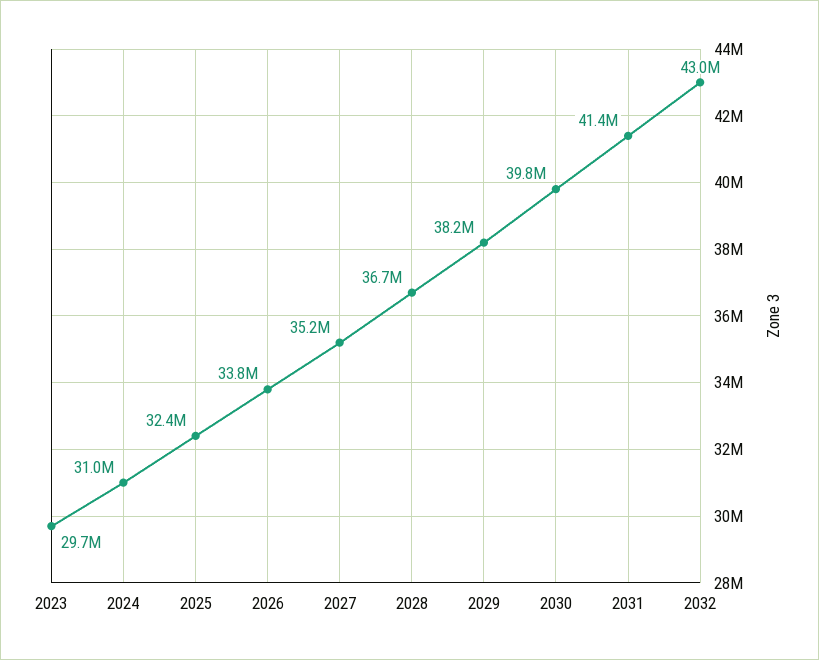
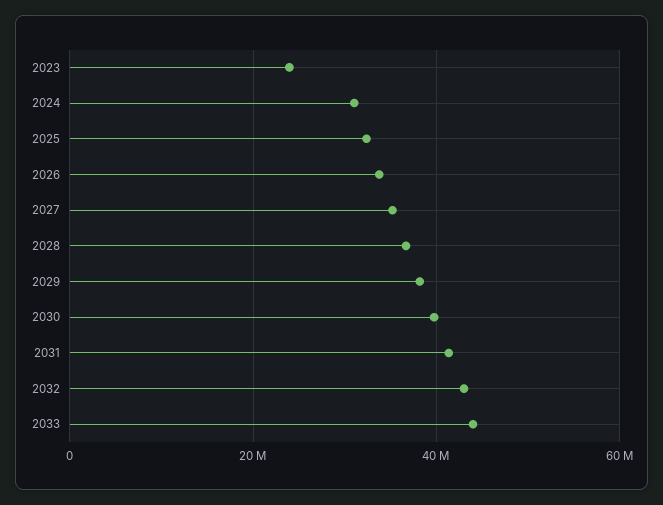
2023: 29700000 -> 24000000
2033: none -> 44000000

